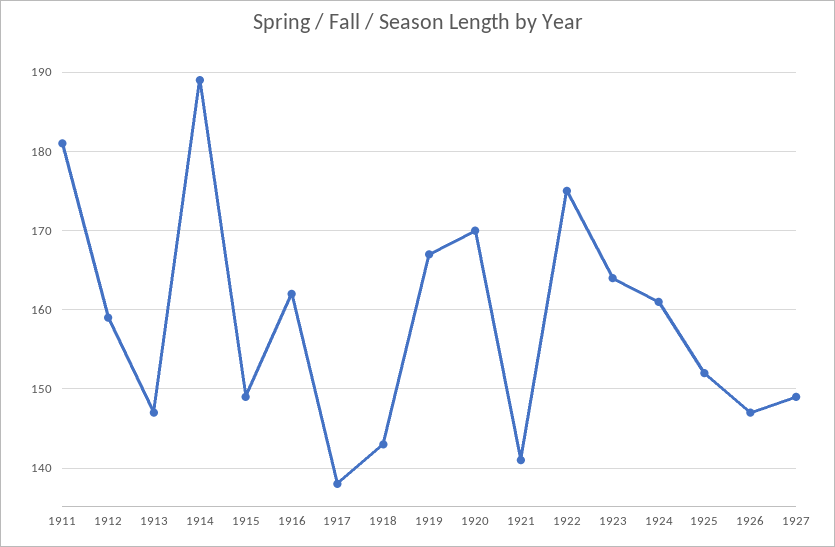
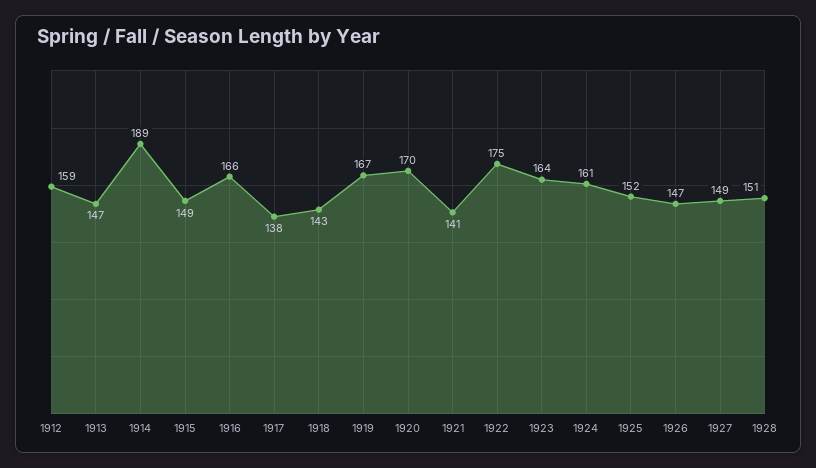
1911: 181 -> none
1916: 162 -> 166
1928: none -> 151

